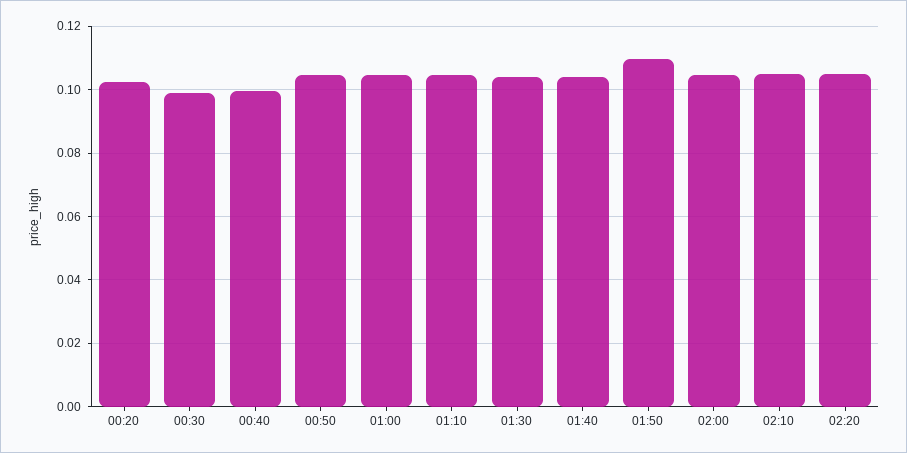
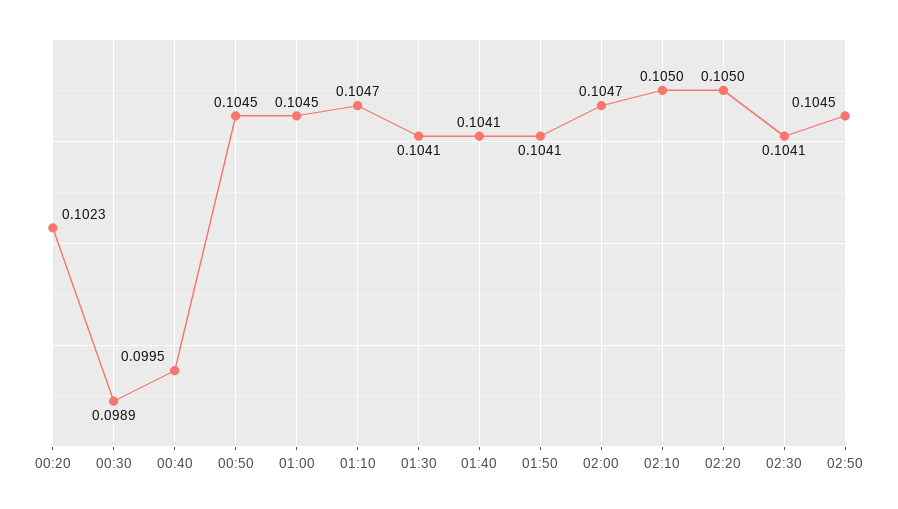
01:50: 0.11 -> 0.1041
02:30: none -> 0.1041
02:50: none -> 0.1045

